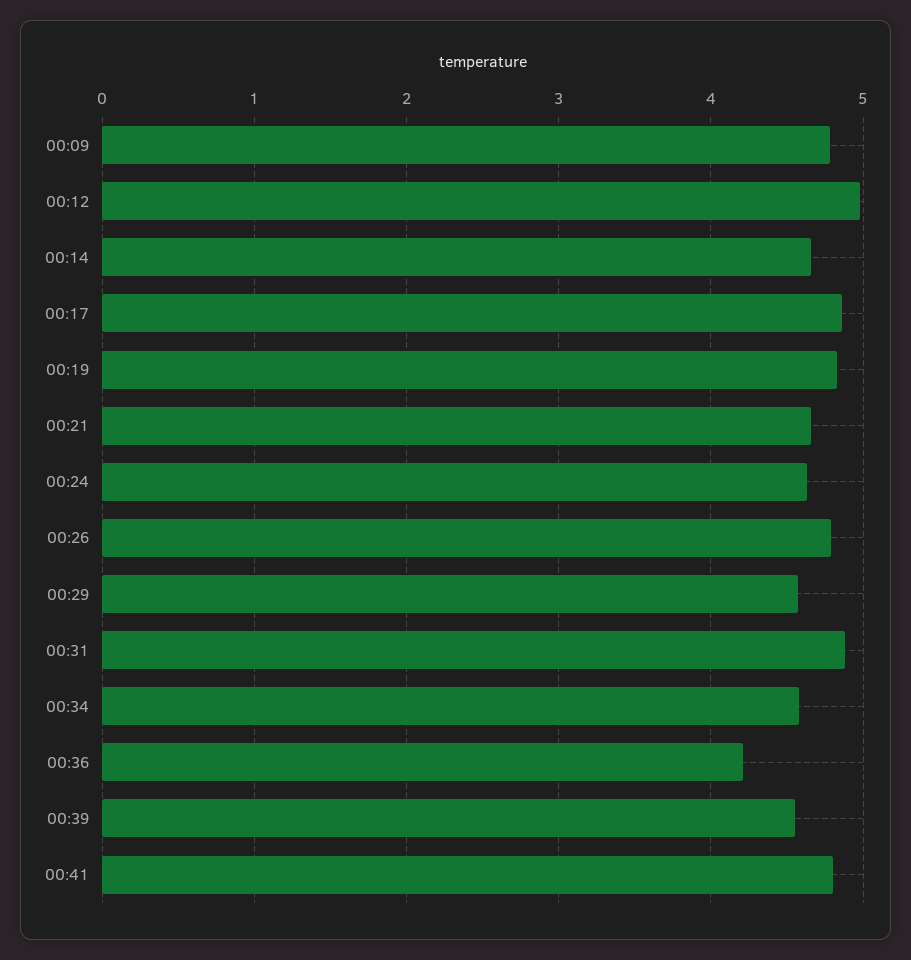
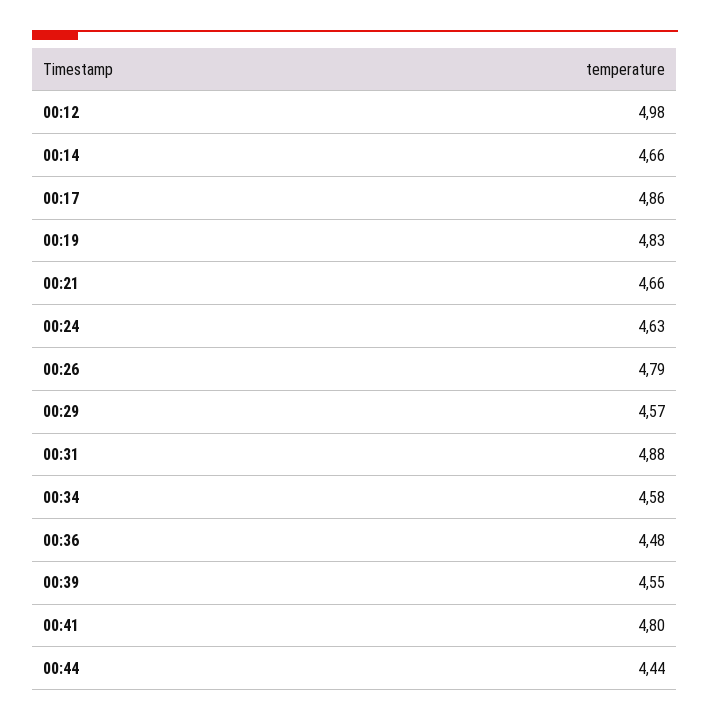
00:09: 4.8 -> none
00:36: 4.2 -> 4.48
00:44: none -> 4.44

